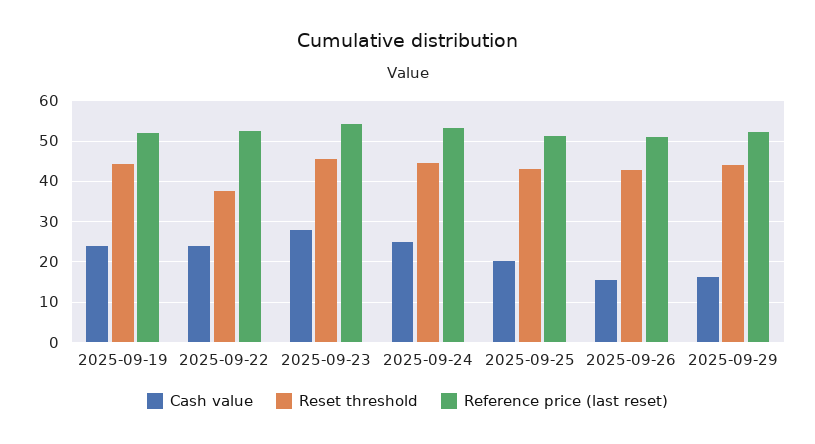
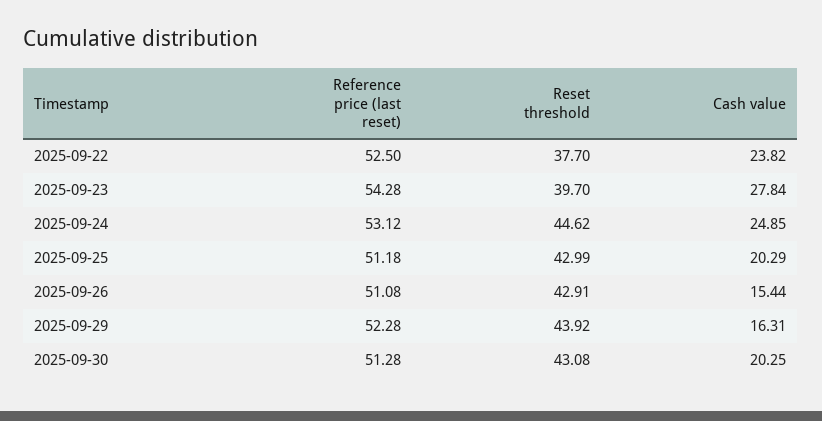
Cash value, 2025-09-19: 24 -> none
Reset threshold, 2025-09-19: 44 -> none
Reference price (last reset), 2025-09-19: 52 -> none
Reset threshold, 2025-09-23: 46 -> 39.7
Reference price (last reset), 2025-09-30: none -> 51.28
Reset threshold, 2025-09-30: none -> 43.08
Cash value, 2025-09-30: none -> 20.25

